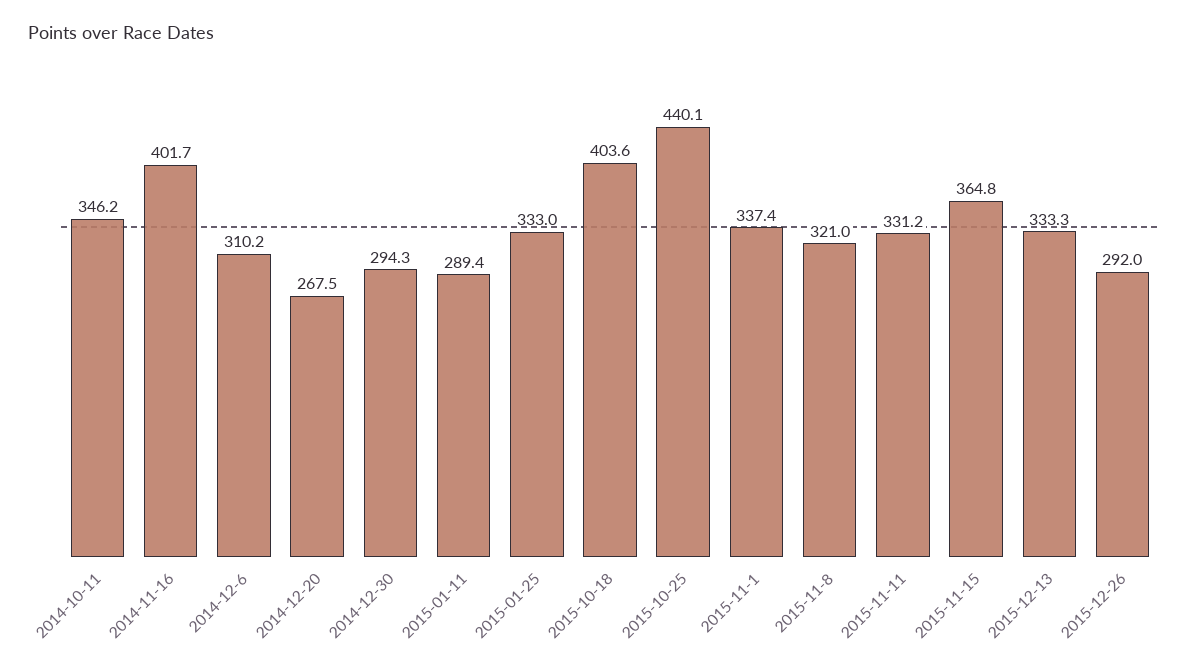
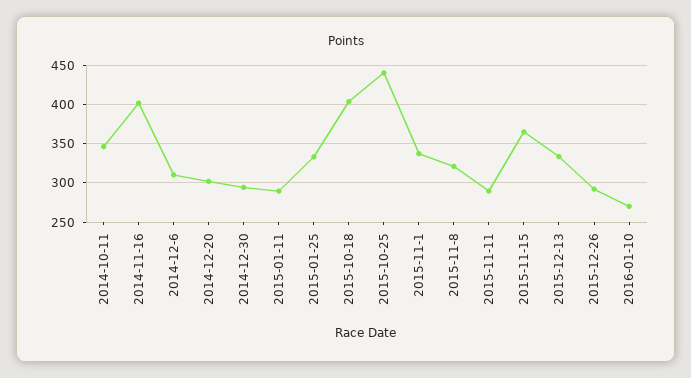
2014-12-20: 267.5 -> 300
2015-11-11: 331.2 -> 290
2016-01-10: none -> 270

